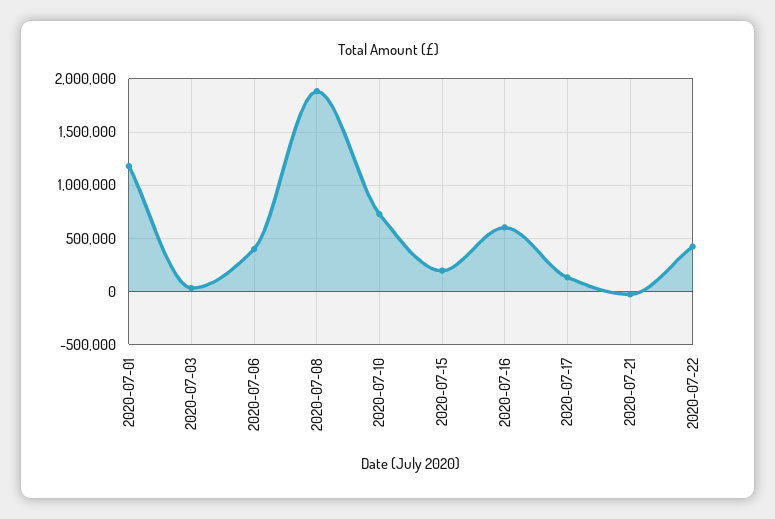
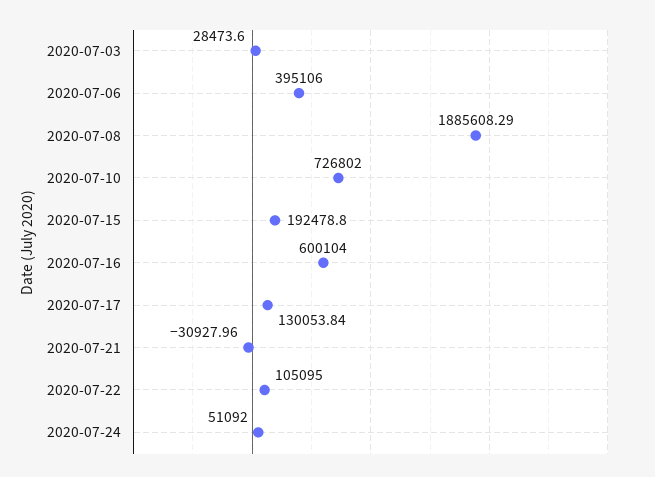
2020-07-01: 1200000 -> none
2020-07-22: 400000 -> 105095
2020-07-24: none -> 51092

